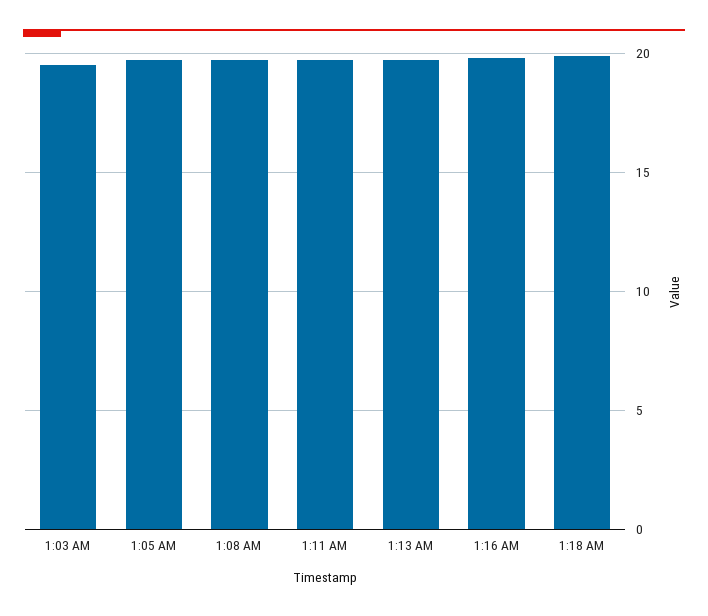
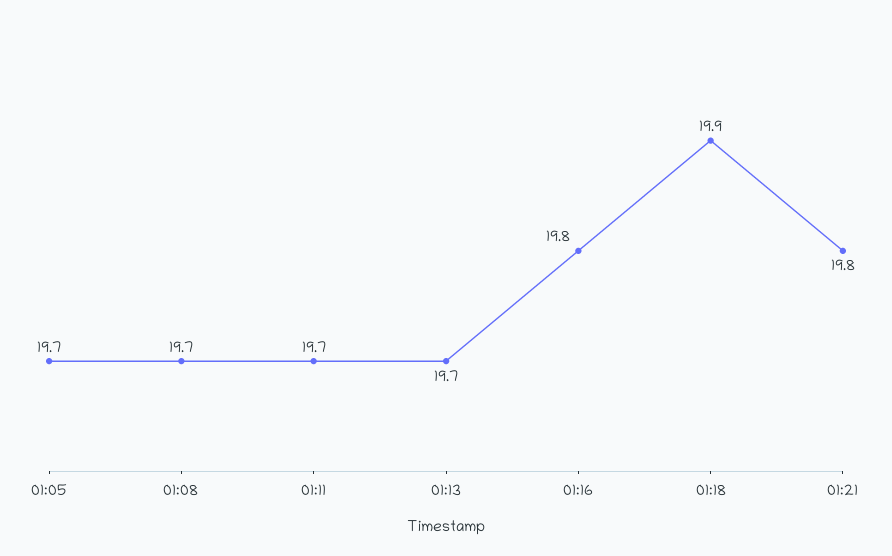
1:03 AM: 19.5 -> none
01:21: none -> 19.8

